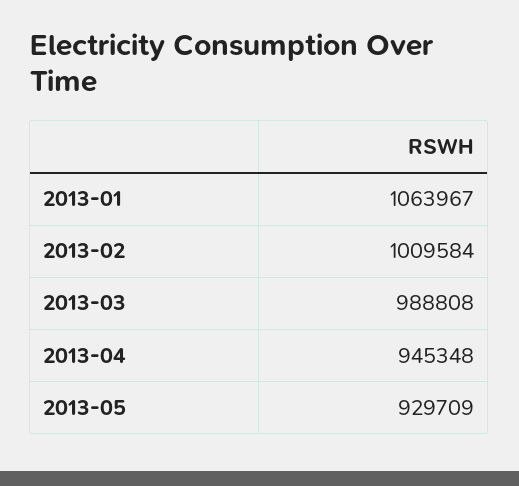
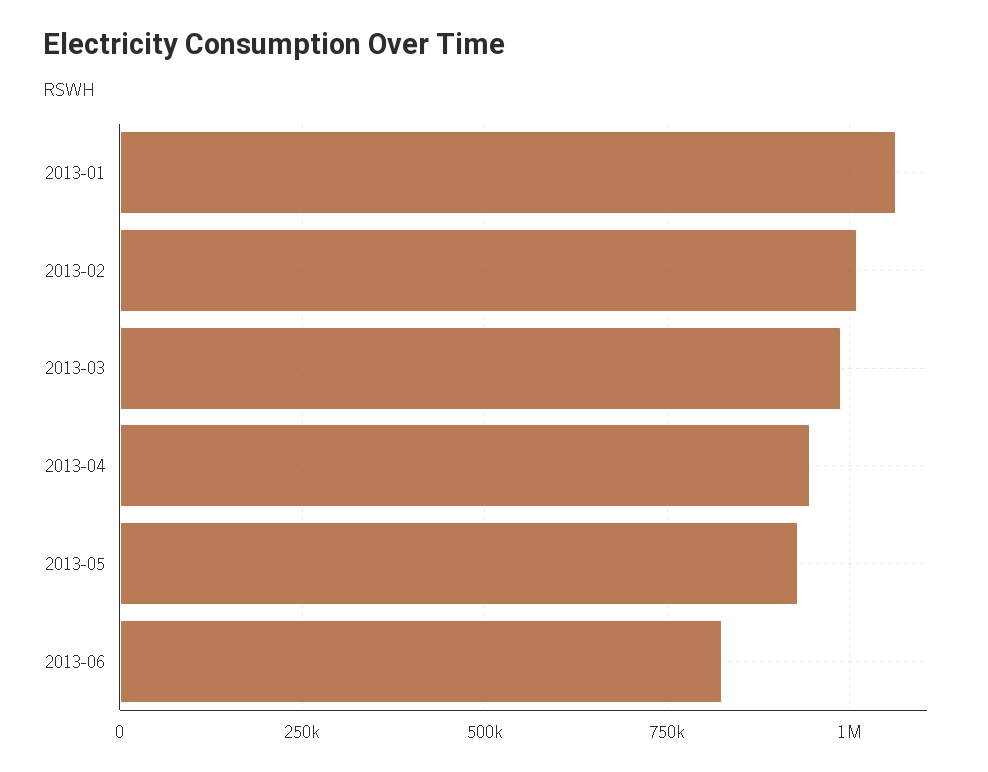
2013-06: none -> 825000

